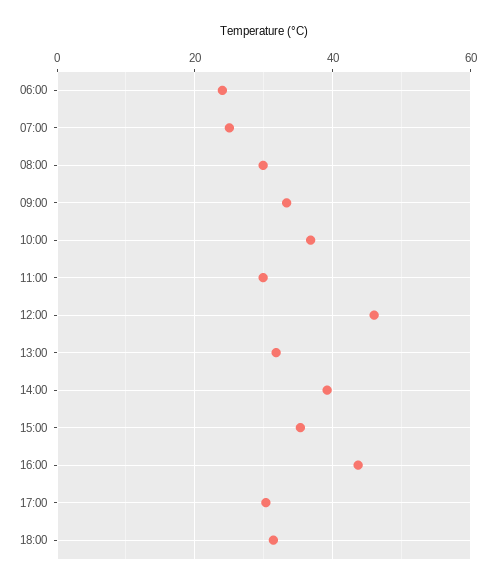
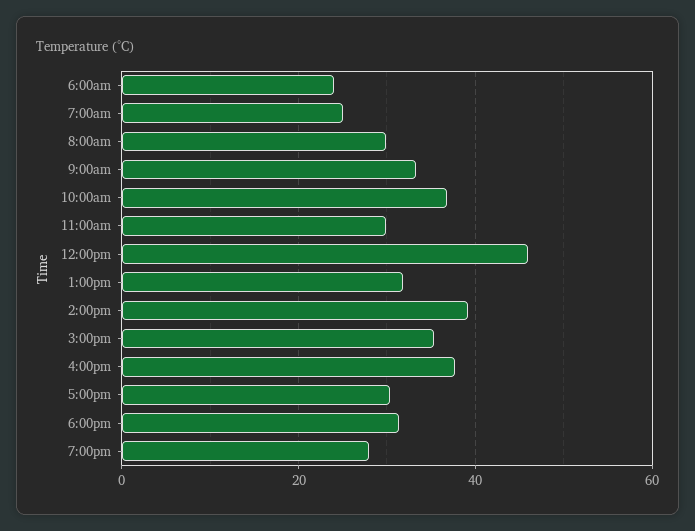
16:00: 44 -> 38
7:00pm: none -> 28

